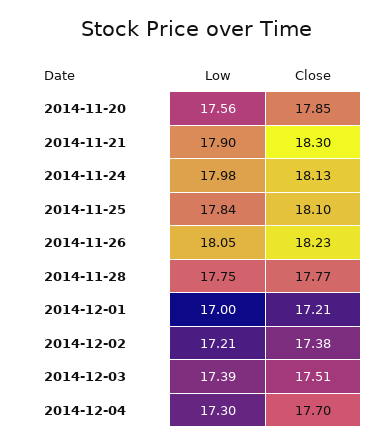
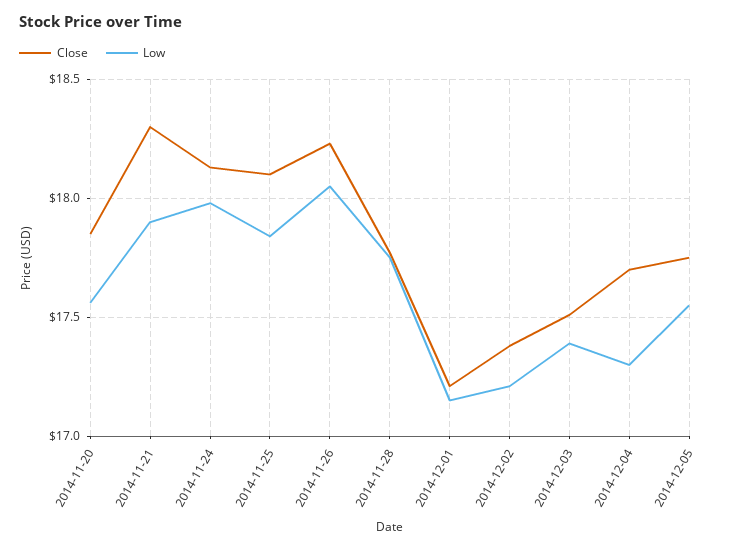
Low, 2014-12-01: 17 -> 17.15
Close, 2014-12-05: none -> 17.75
Low, 2014-12-05: none -> 17.55

